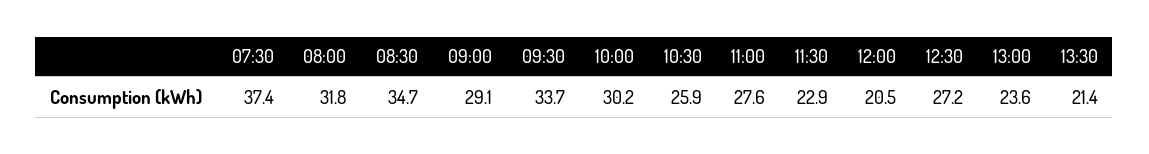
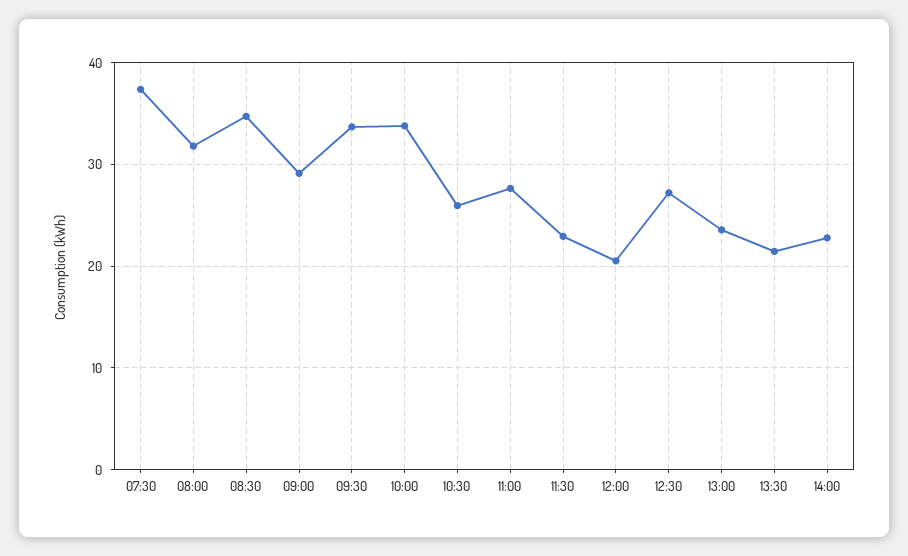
10:00: 30.2 -> 34
14:00: none -> 23

